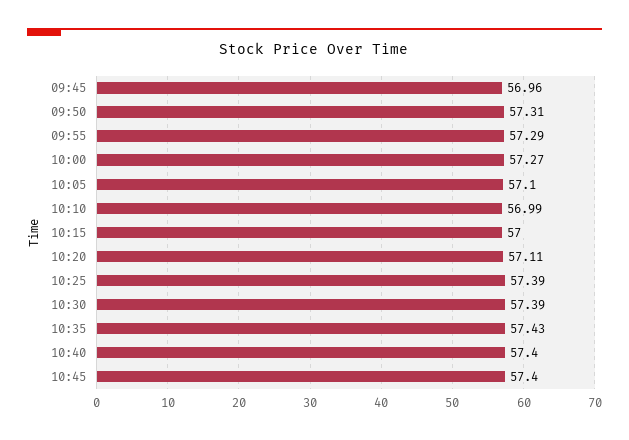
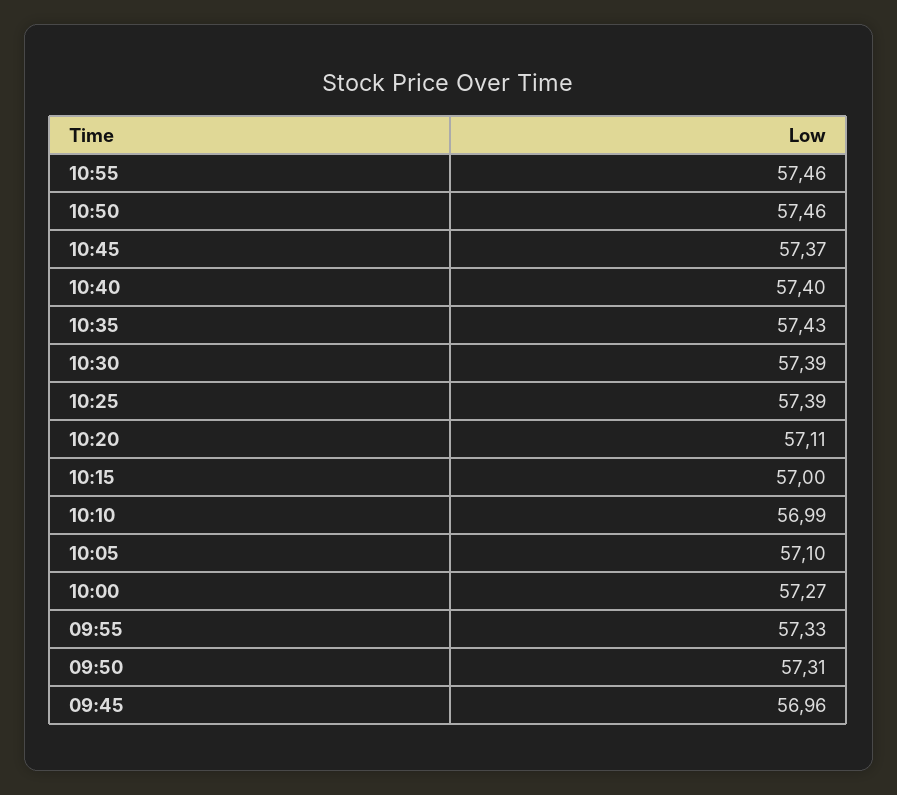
09:55: 57.29 -> 57.33
10:45: 57.4 -> 57.37
10:55: none -> 57.46
10:50: none -> 57.46

